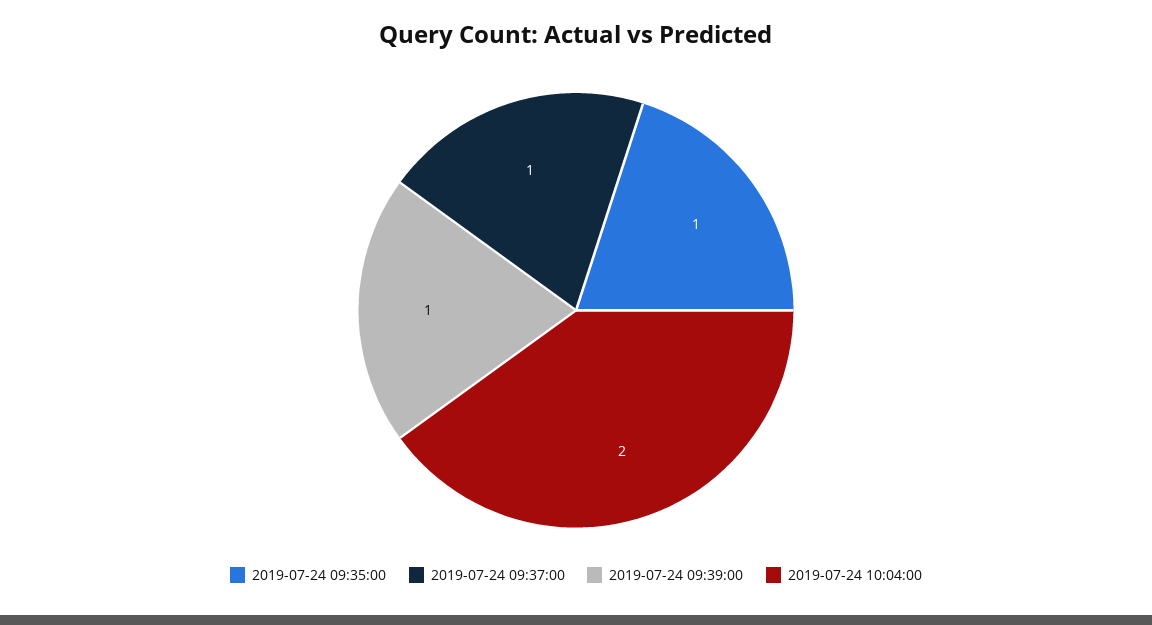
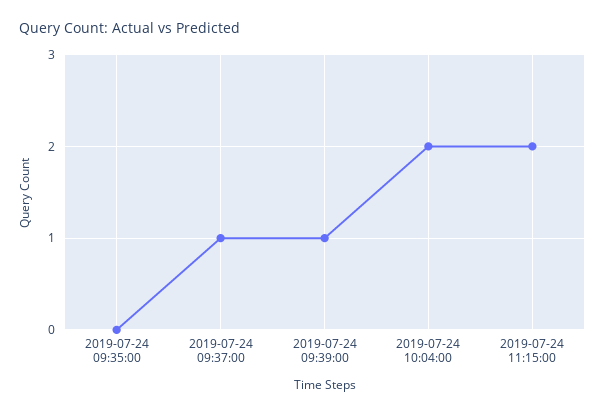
2019-07-24 09:35:00: 1 -> 0
2019-07-24 11:15:00: none -> 2

